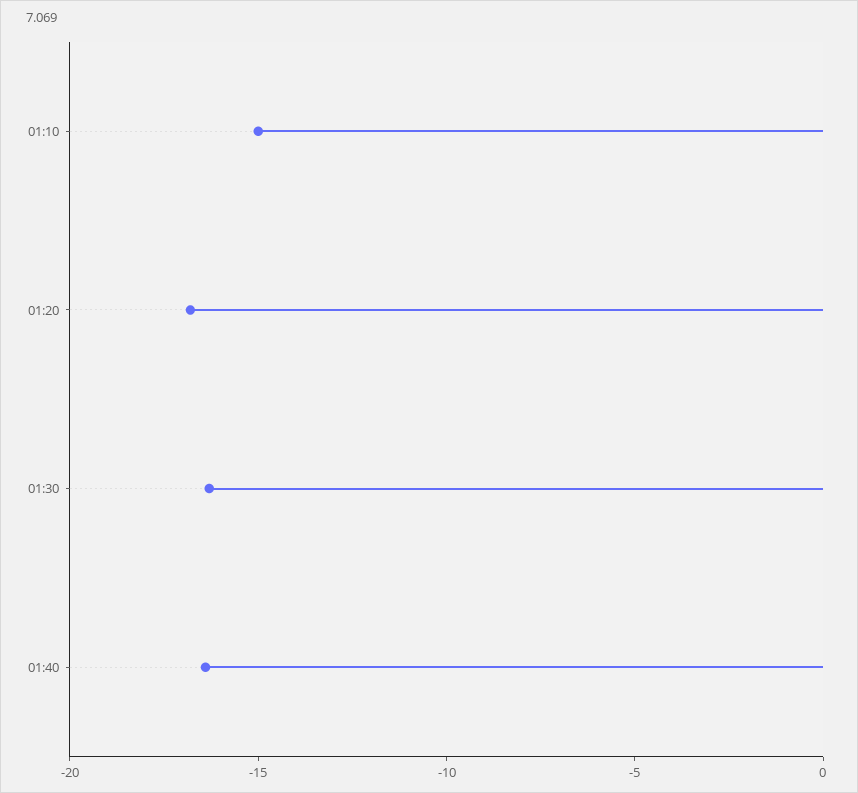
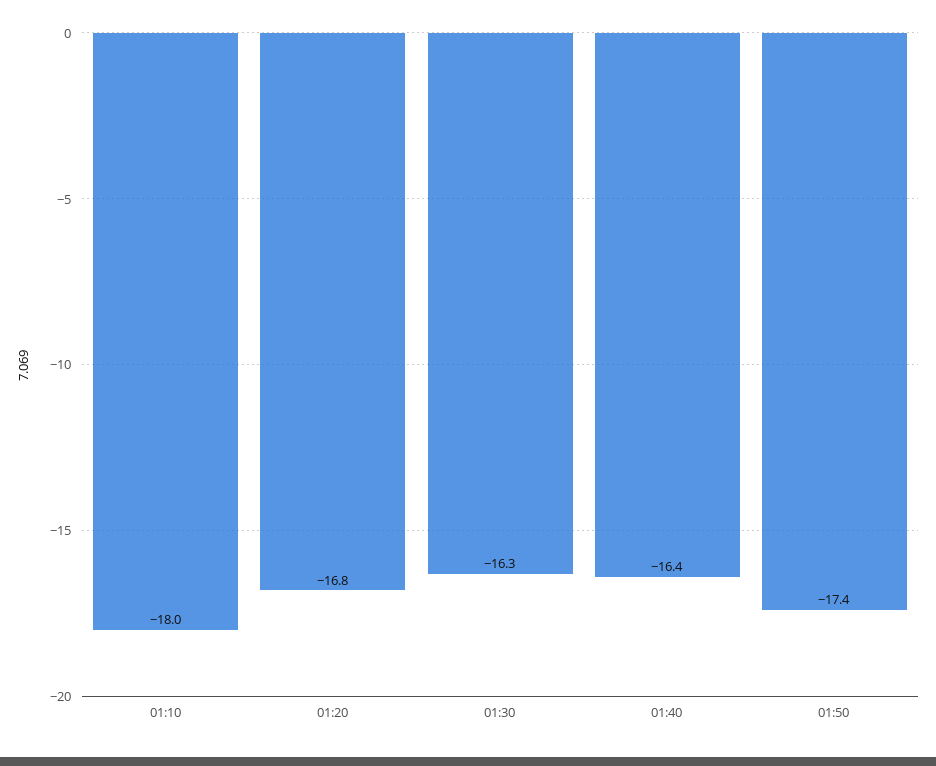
01:10: -15 -> -18
01:50: none -> -17.4

